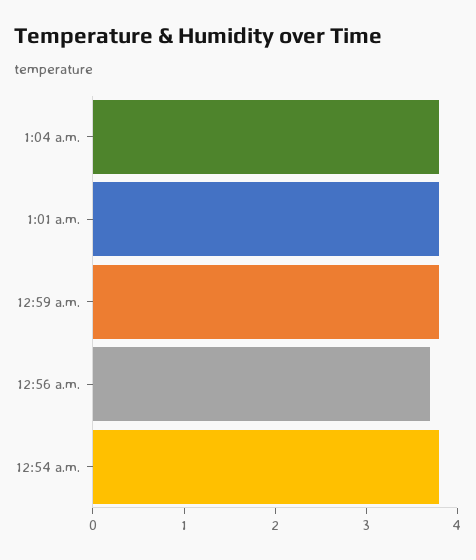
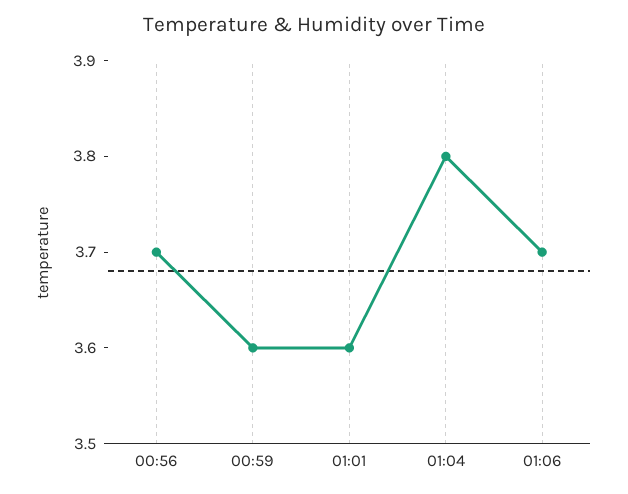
1:01 a.m.: 3.8 -> 3.6
12:59 a.m.: 3.8 -> 3.6
12:54 a.m.: 3.8 -> none
01:06: none -> 3.7

